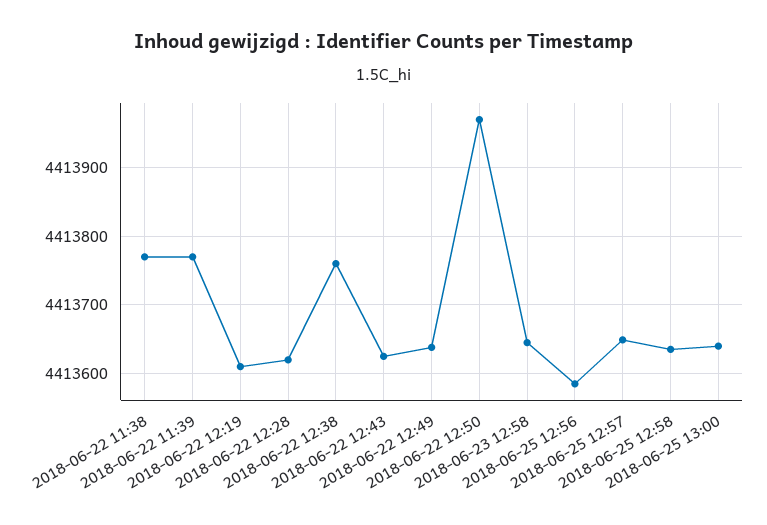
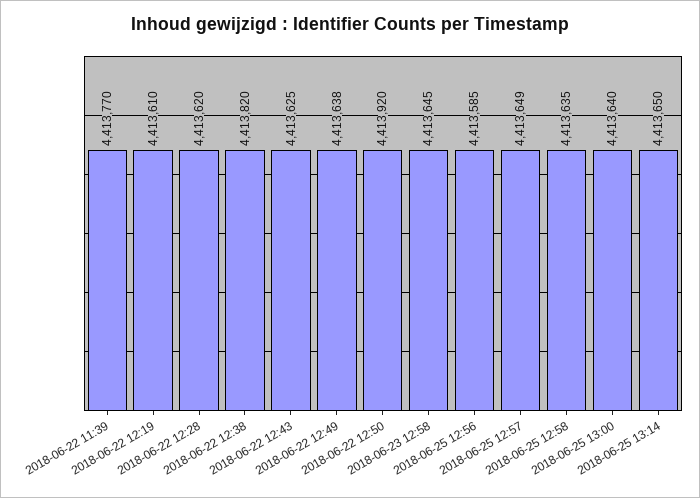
2018-06-22 11:38: 4413770 -> none
2018-06-22 12:38: 4413760 -> 4413820
2018-06-22 12:50: 4413970 -> 4413920
2018-06-25 13:14: none -> 4413650

